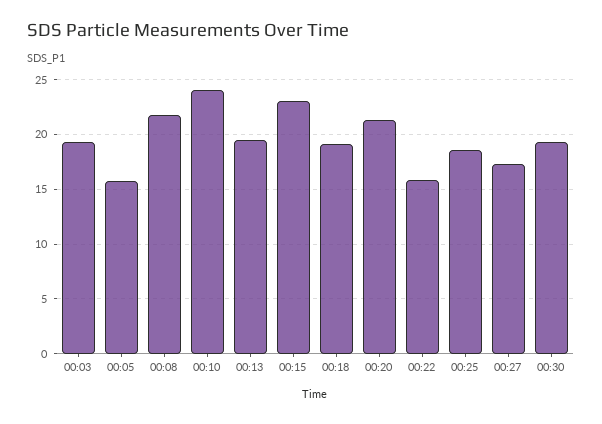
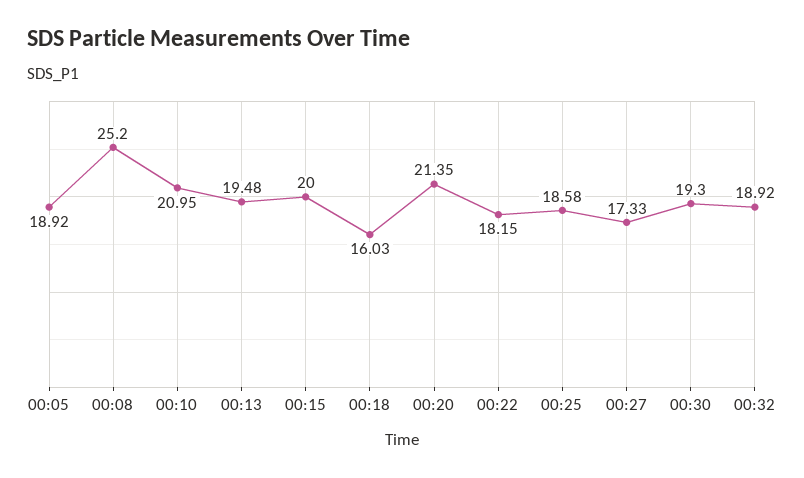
00:03: 19 -> none
00:05: 16 -> 18.92
00:08: 22 -> 25.2
00:10: 24 -> 20.95
00:15: 23 -> 20
00:18: 19 -> 16.03
00:22: 16 -> 18.15
00:32: none -> 18.92

